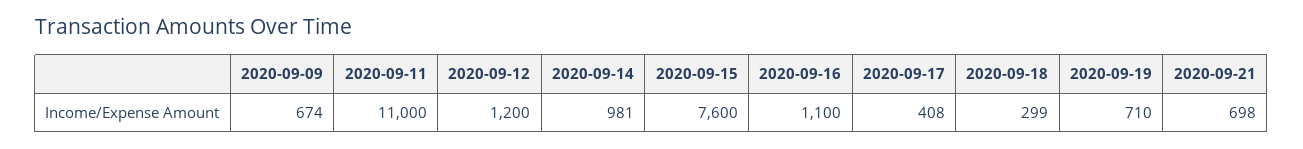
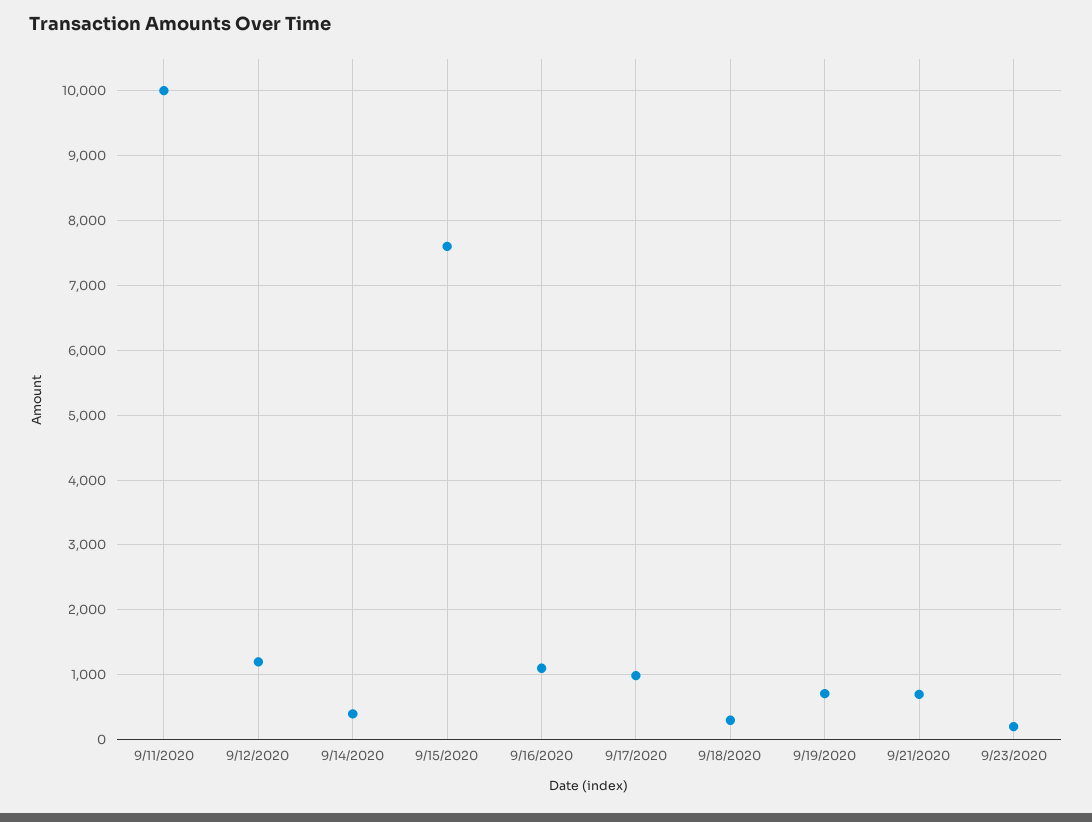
2020-09-09: 674 -> none
2020-09-11: 11000 -> 10000
2020-09-14: 981 -> 400
2020-09-17: 408 -> 1000
9/23/2020: none -> 200

